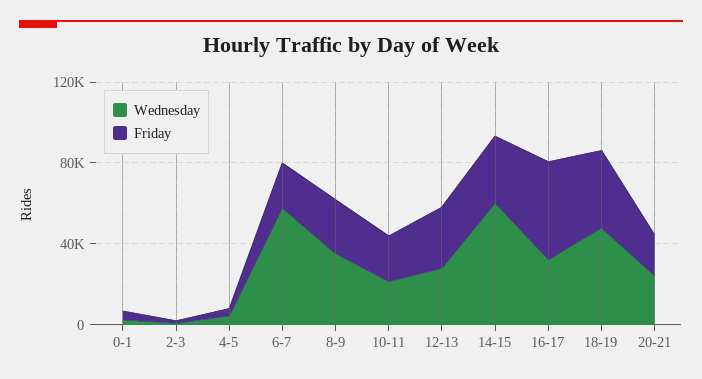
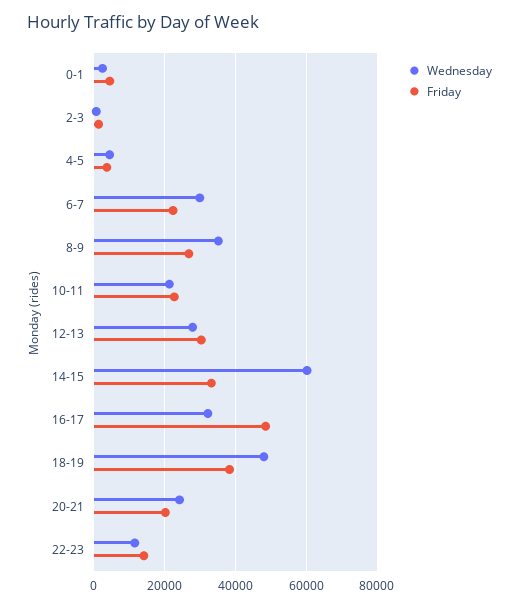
Wednesday, 6-7: 60000 -> 30000
Wednesday, 22-23: none -> 12000
Friday, 22-23: none -> 14000

